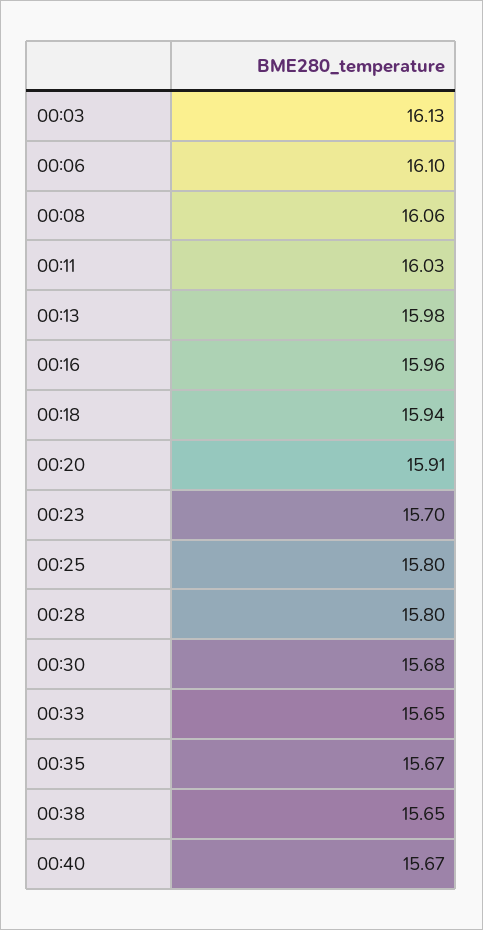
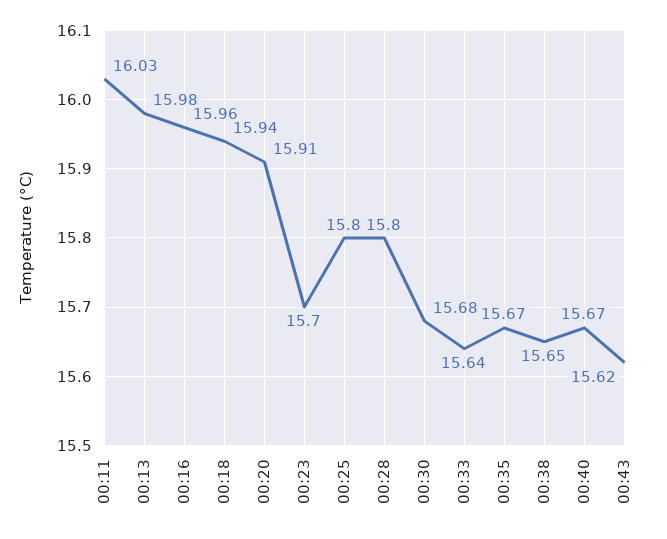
00:03: 16.13 -> none
00:06: 16.1 -> none
00:08: 16.06 -> none
00:33: 15.65 -> 15.64
00:43: none -> 15.62

